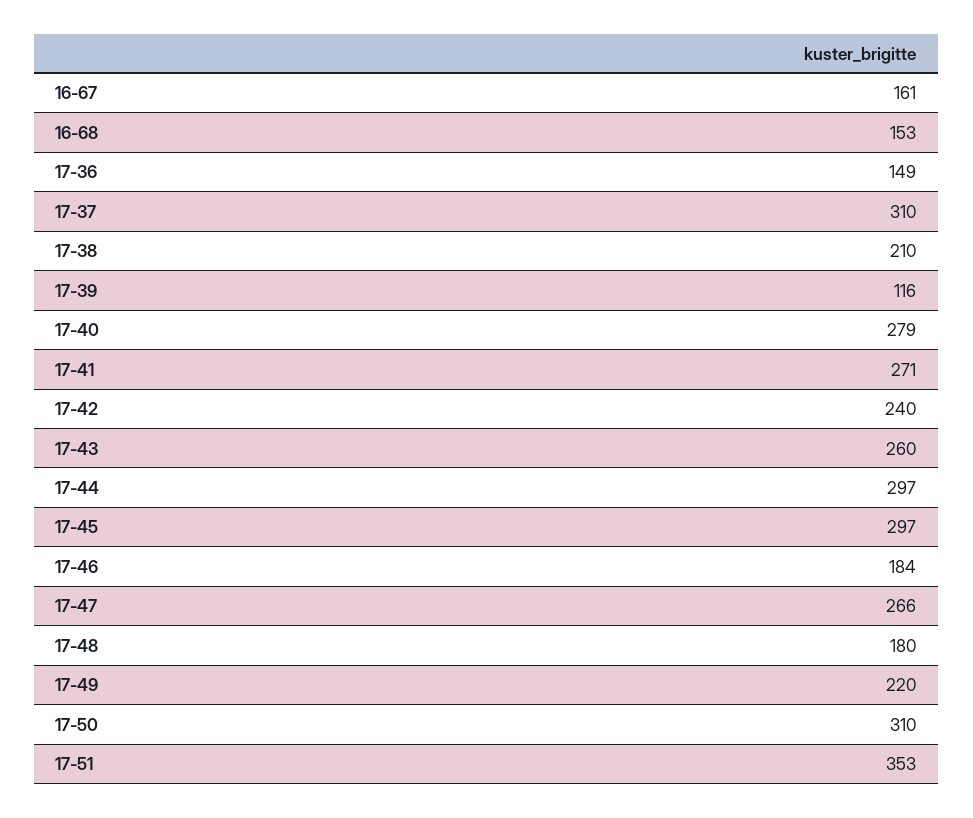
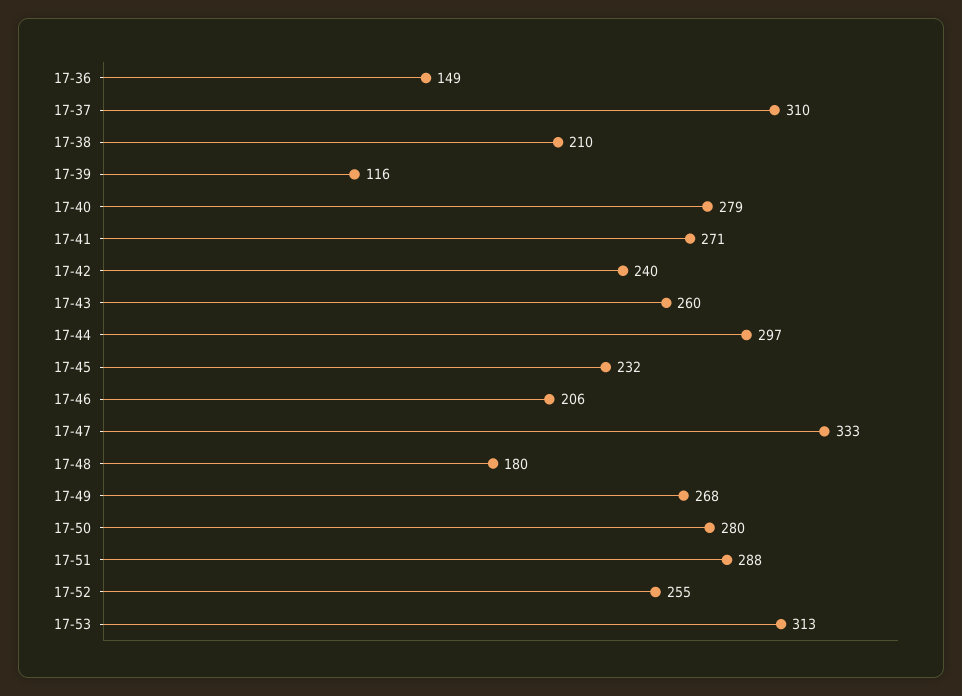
16-67: 161 -> none
16-68: 153 -> none
17-45: 297 -> 232
17-46: 184 -> 206
17-47: 266 -> 333
17-49: 220 -> 268
17-50: 310 -> 280
17-51: 353 -> 288
17-52: none -> 255
17-53: none -> 313

